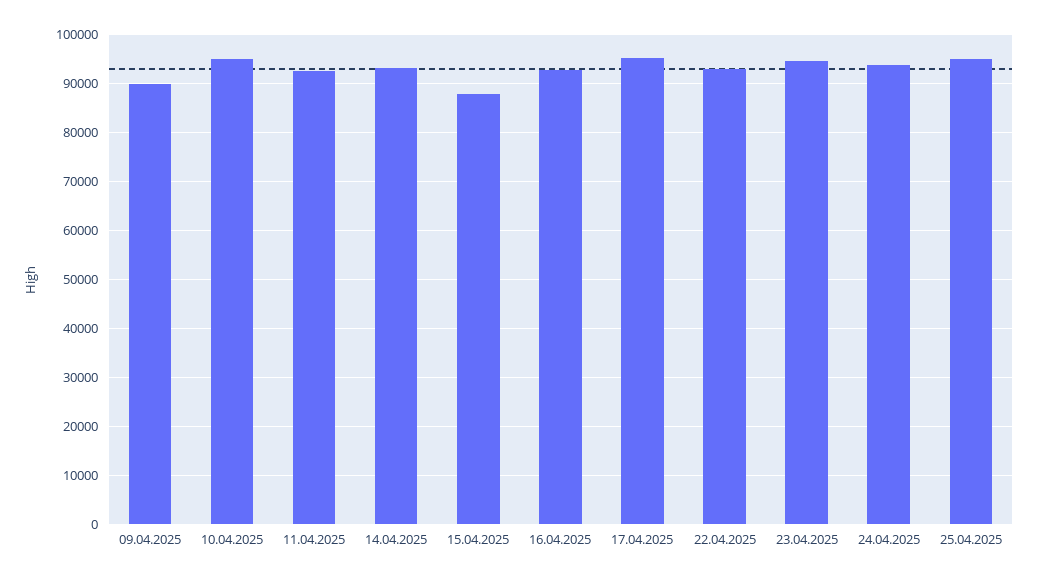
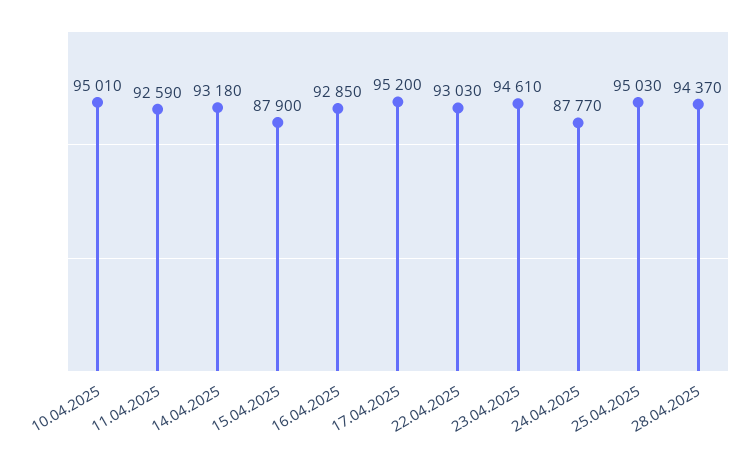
09.04.2025: 90000 -> none
24.04.2025: 94000 -> 87770
28.04.2025: none -> 94370

